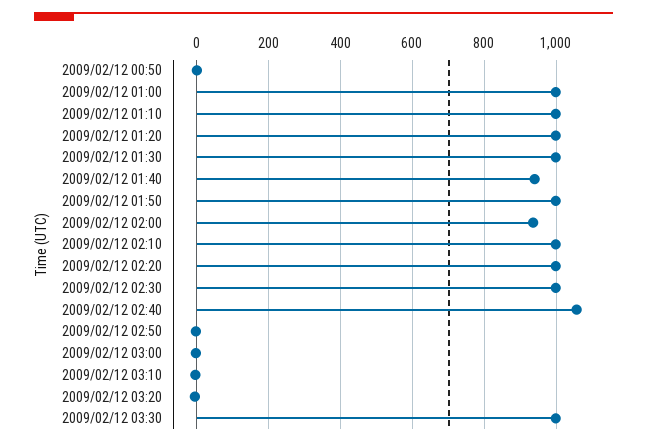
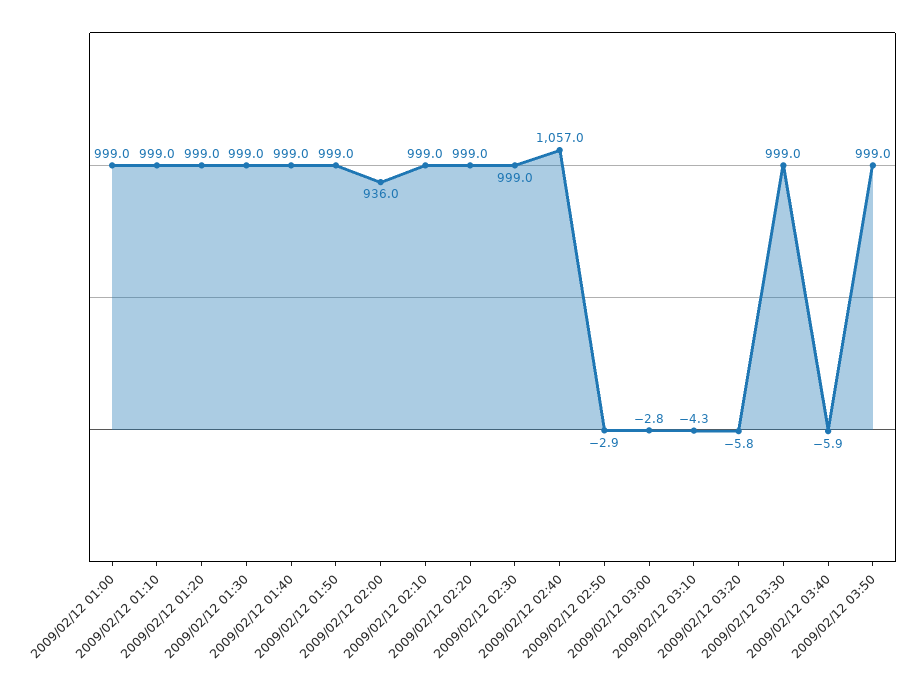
2009/02/12 00:50: 0 -> none
2009/02/12 01:40: 940 -> 999
2009/02/12 03:40: none -> -5.9
2009/02/12 03:50: none -> 999

